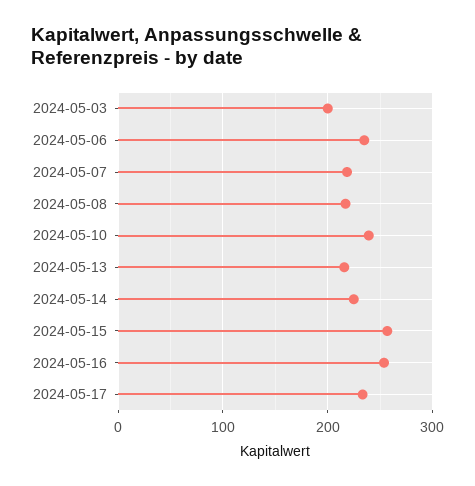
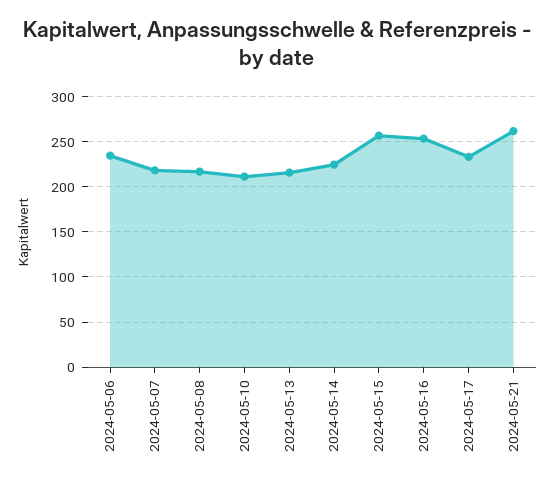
2024-05-03: 200 -> none
2024-05-10: 240 -> 210
2024-05-21: none -> 260

